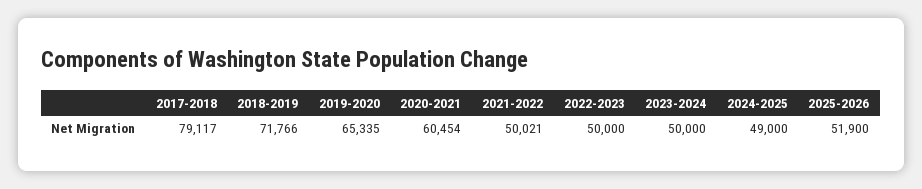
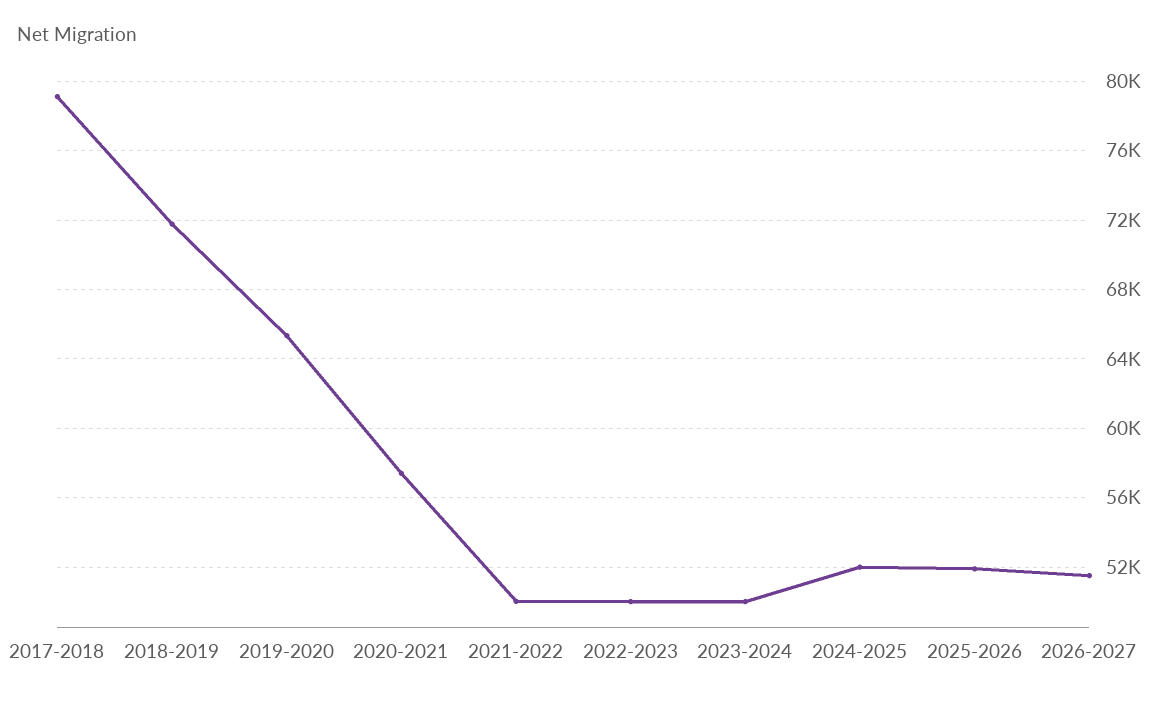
2020-2021: 60454 -> 57500
2024-2025: 49000 -> 52000
2026-2027: none -> 51500

